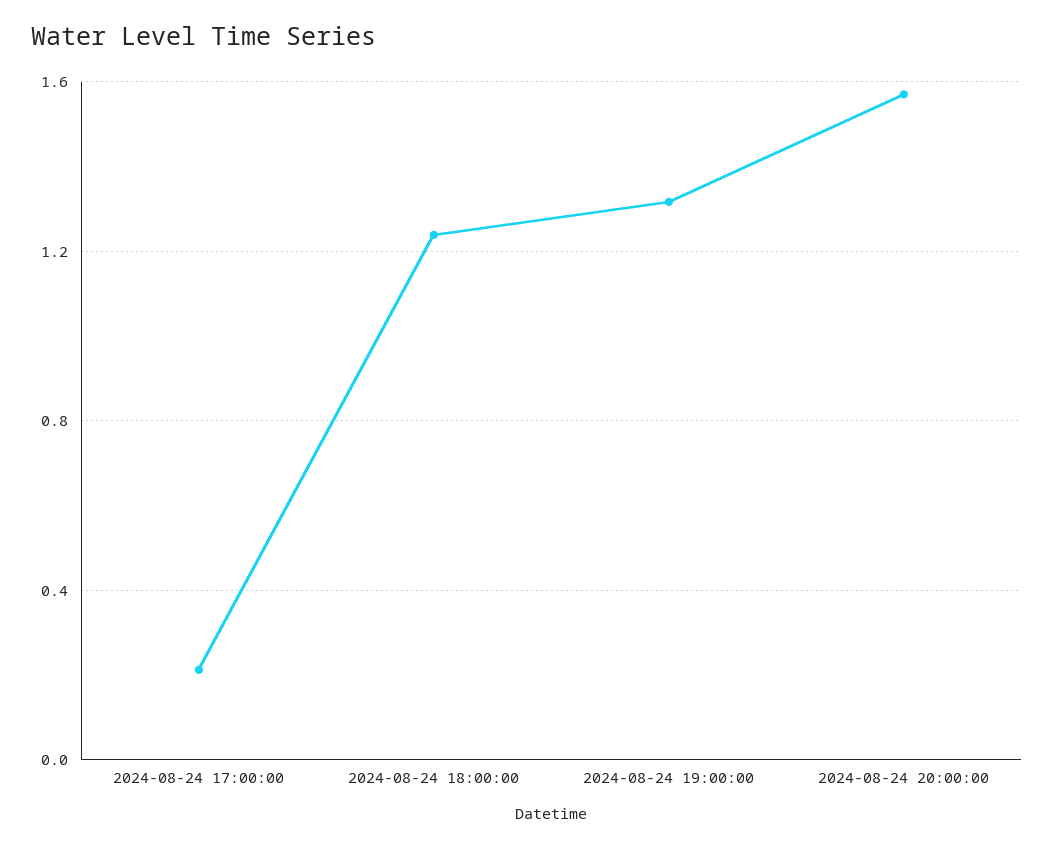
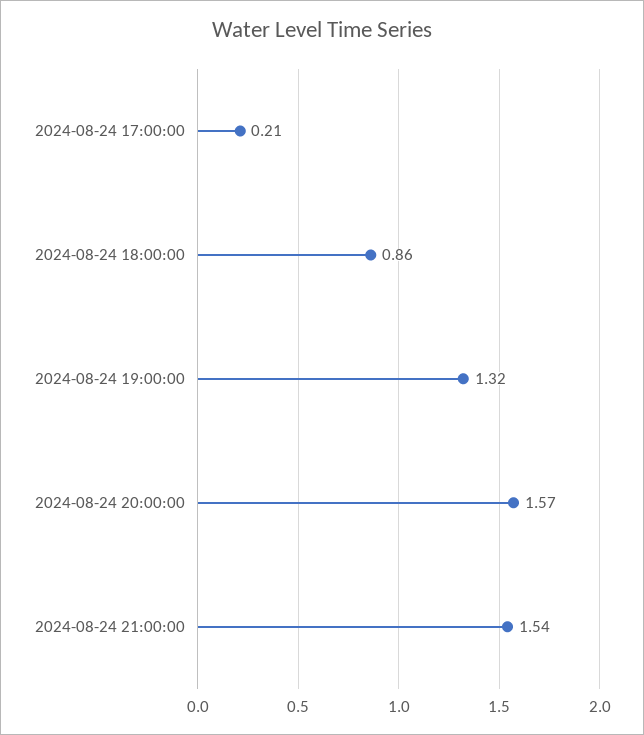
2024-08-24 18:00:00: 1.25 -> 0.86
2024-08-24 21:00:00: none -> 1.54

